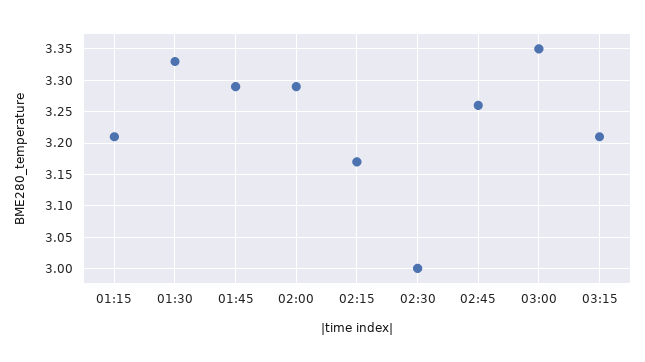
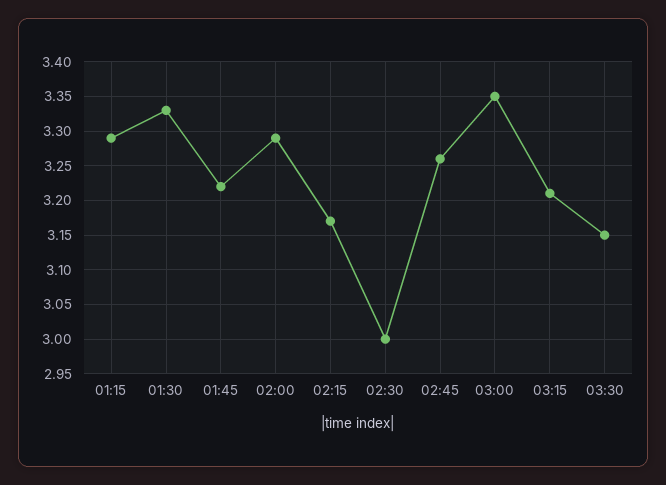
01:15: 3.21 -> 3.29
01:45: 3.29 -> 3.22
03:30: none -> 3.15

